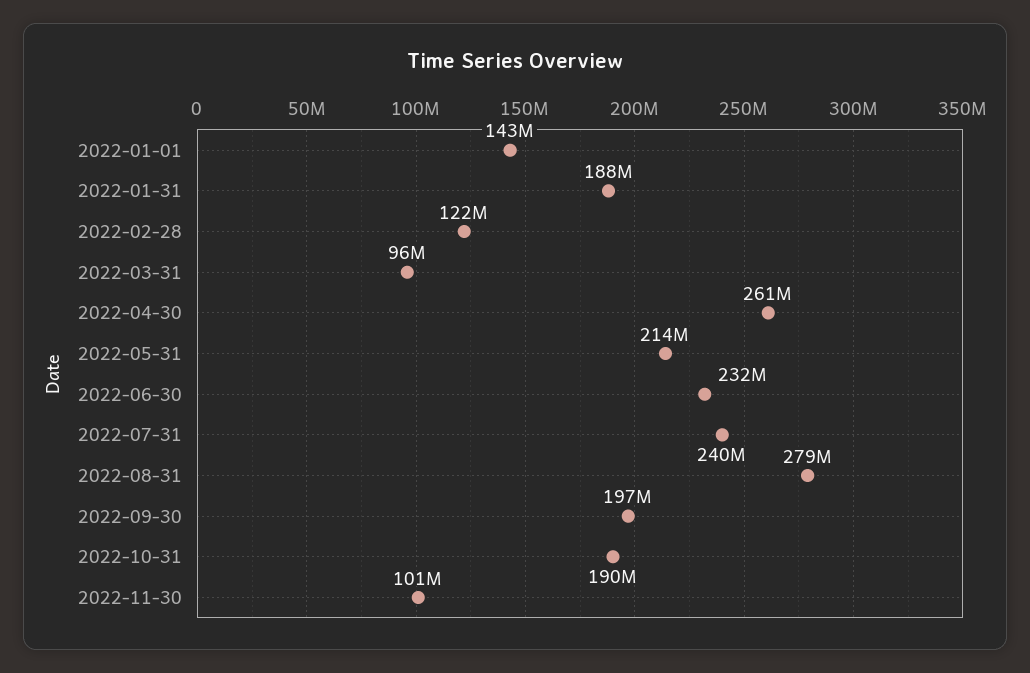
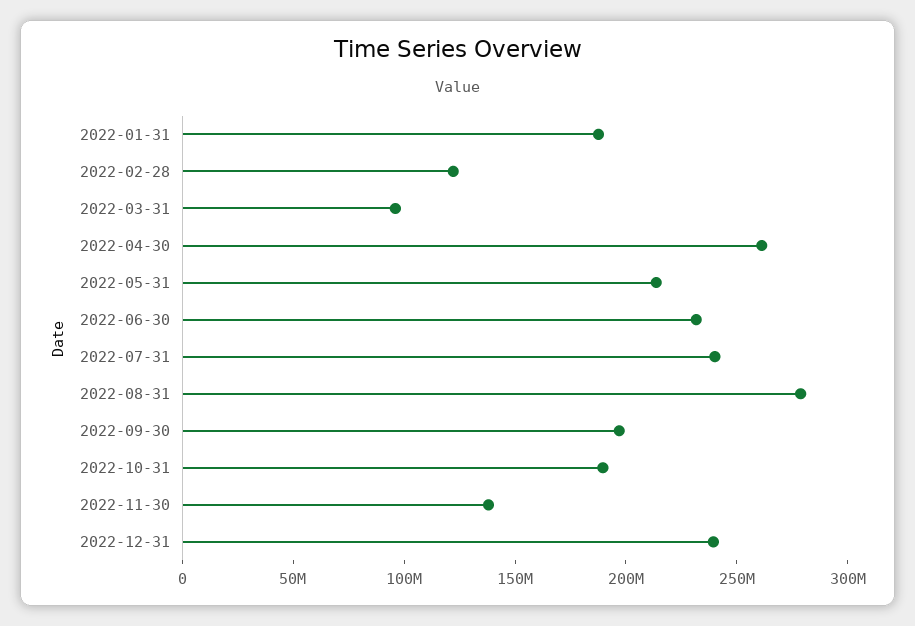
2022-01-01: 143000000 -> none
2022-11-30: 101000000 -> 140000000
2022-12-31: none -> 240000000

